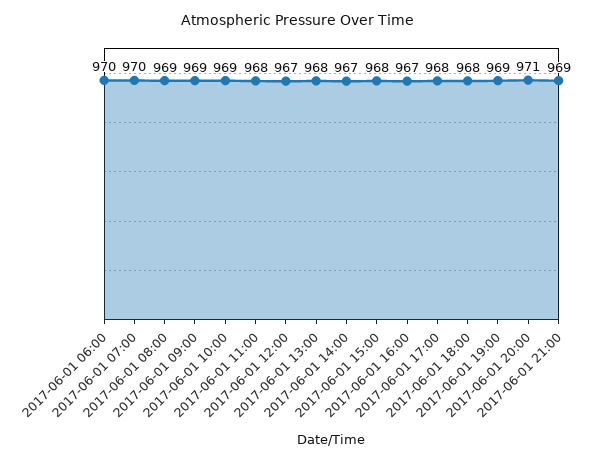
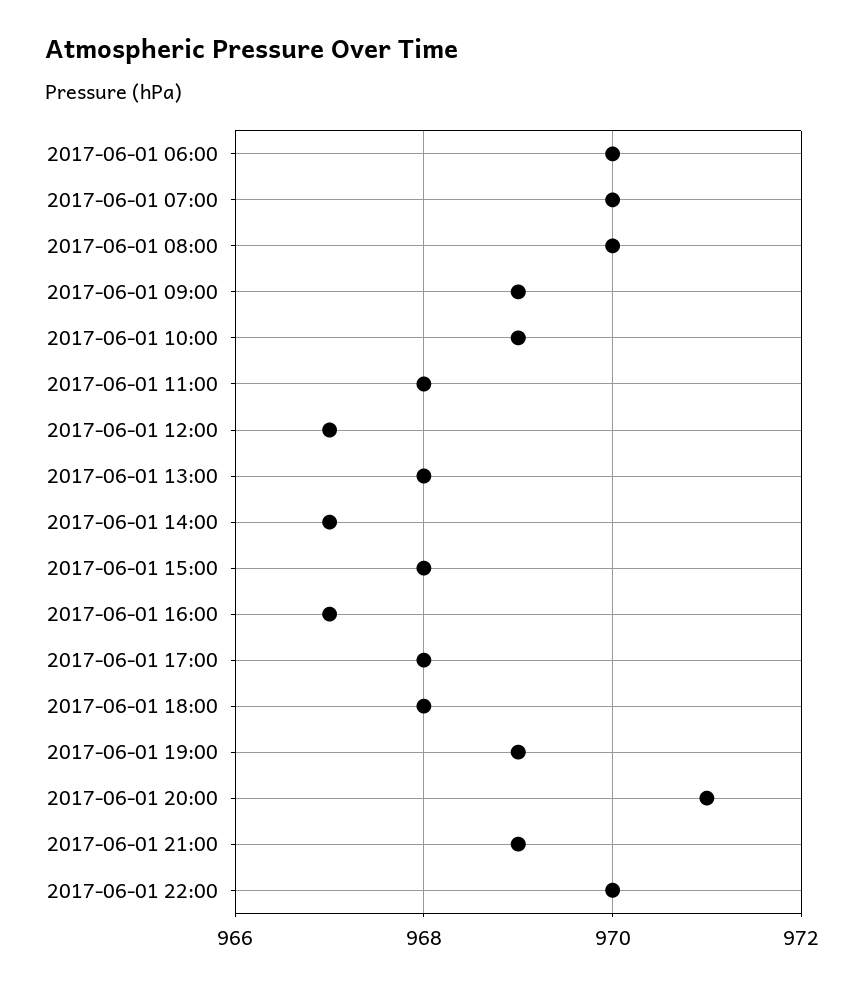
2017-06-01 08:00: 969 -> 970
2017-06-01 22:00: none -> 970

